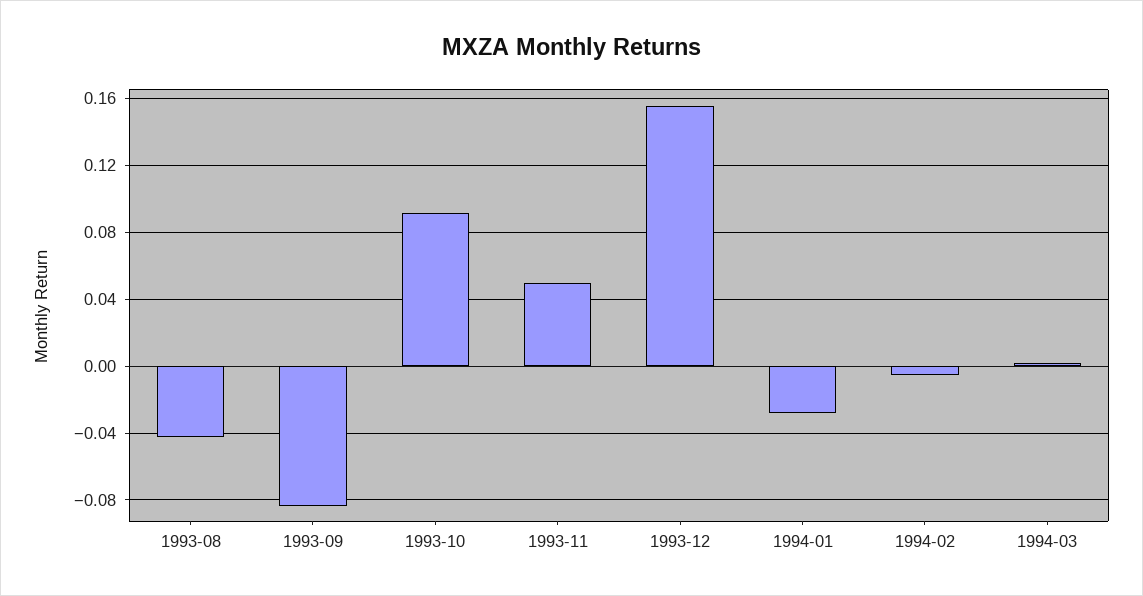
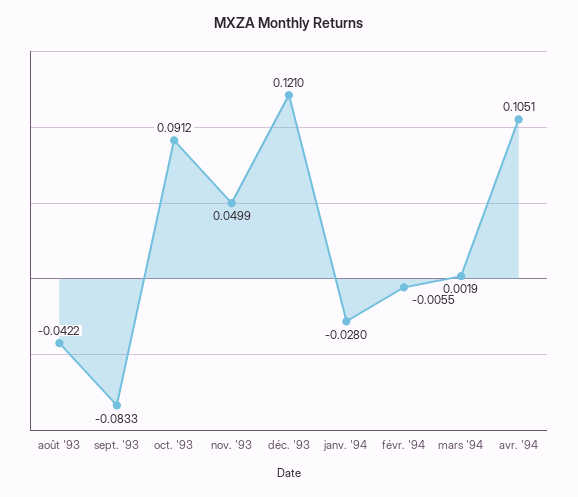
1993-12: 0.155 -> 0.121
avr. '94: none -> 0.1051

